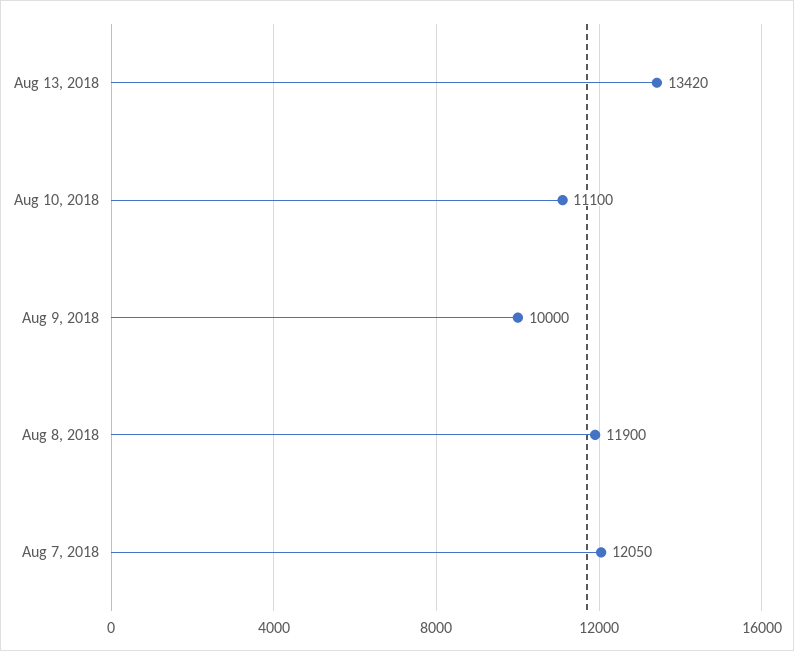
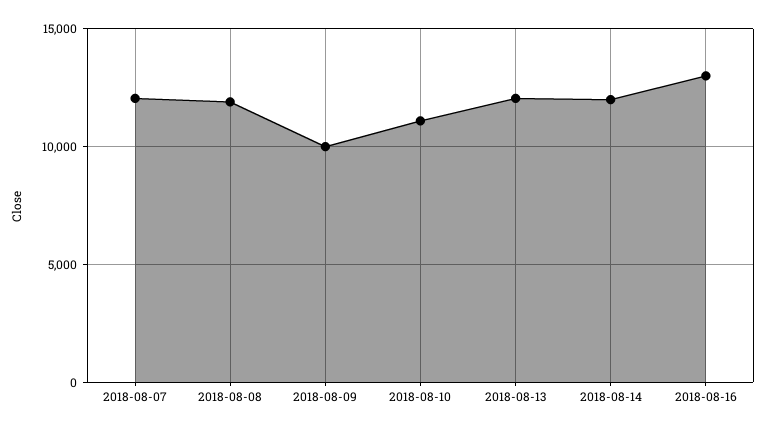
Aug 13, 2018: 13420 -> 12000
2018-08-14: none -> 12000
2018-08-16: none -> 13000

